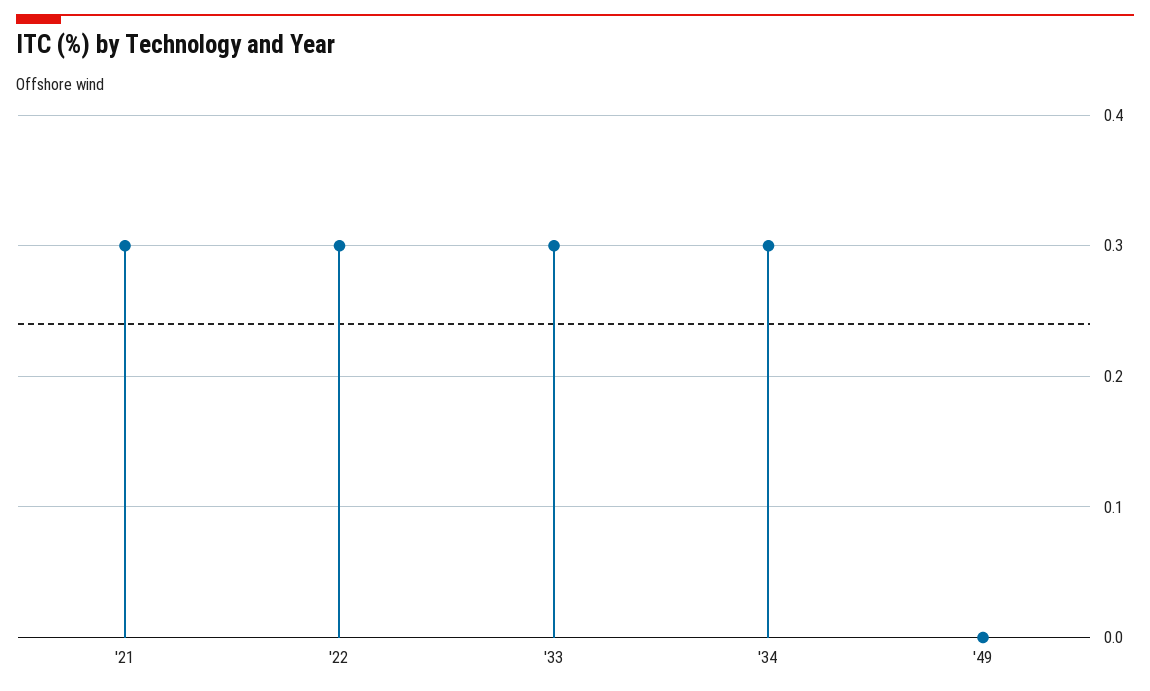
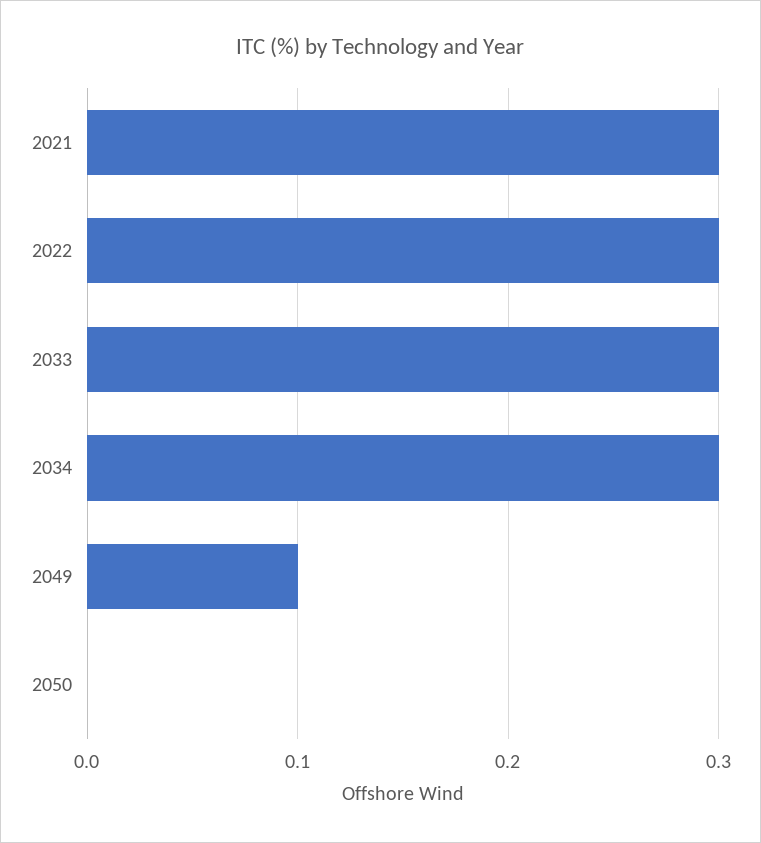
'49: 0 -> 0.1
2050: none -> 0

